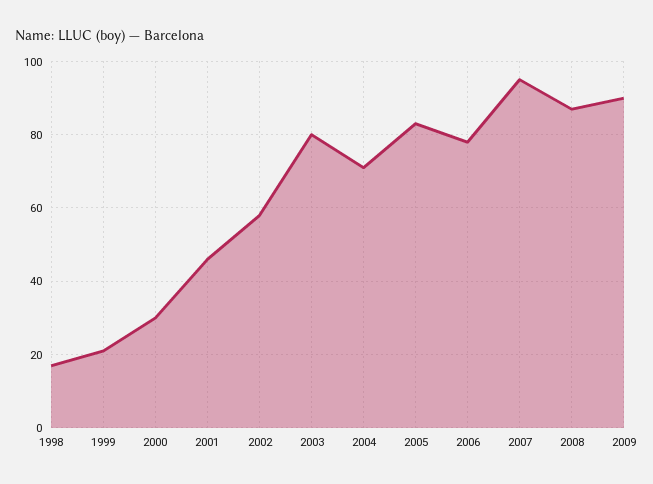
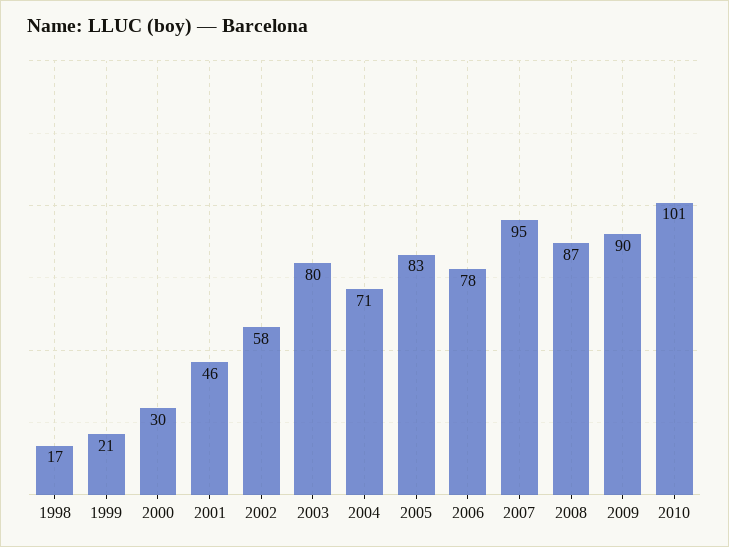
2010: none -> 101

